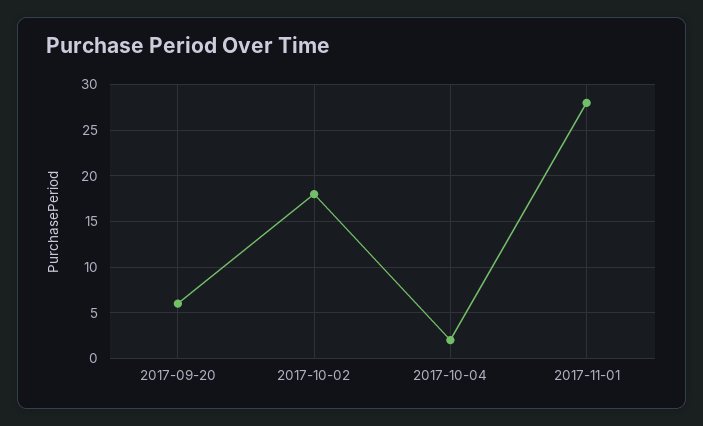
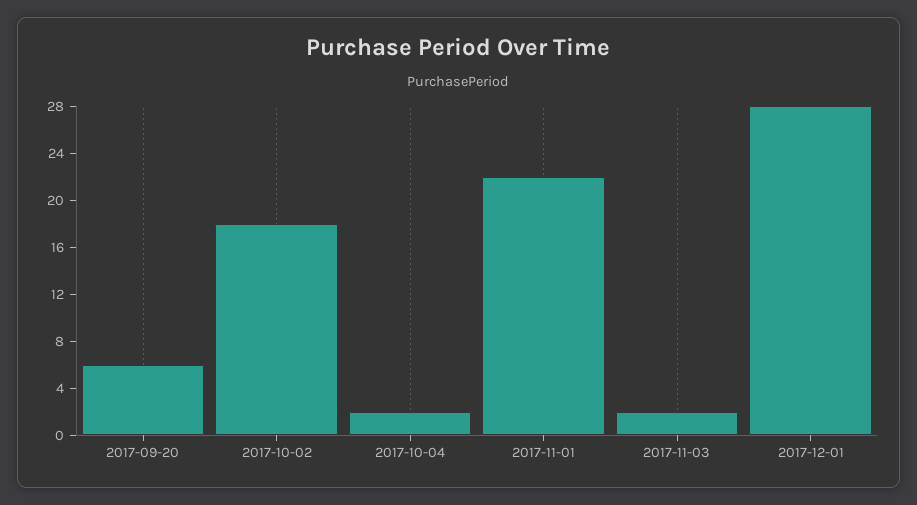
2017-11-01: 28 -> 22
2017-11-03: none -> 2
2017-12-01: none -> 28

